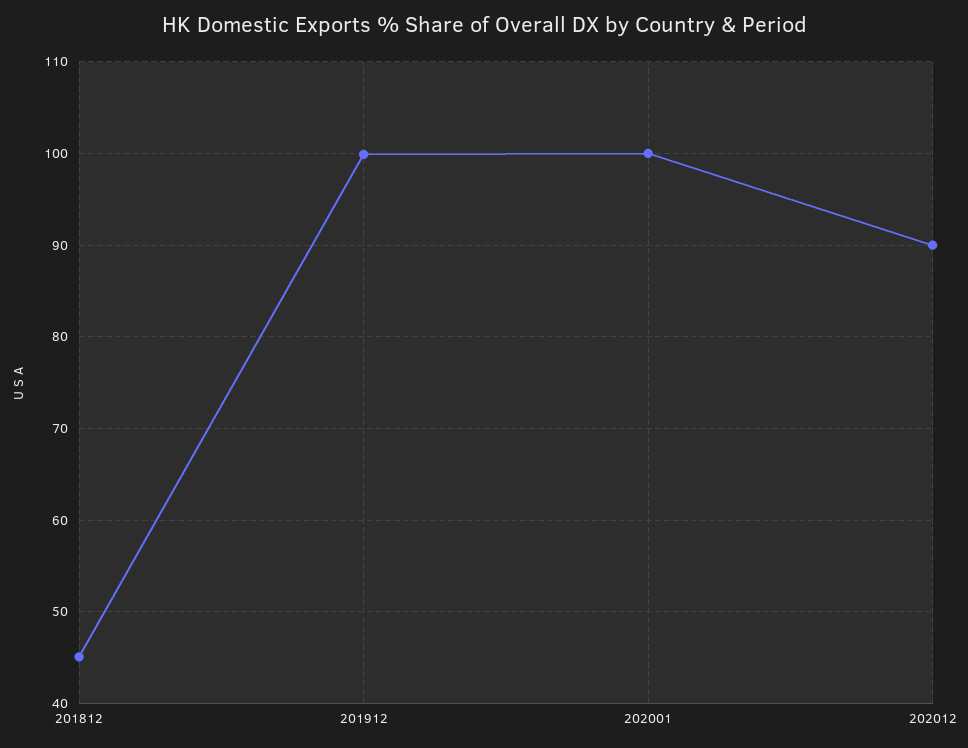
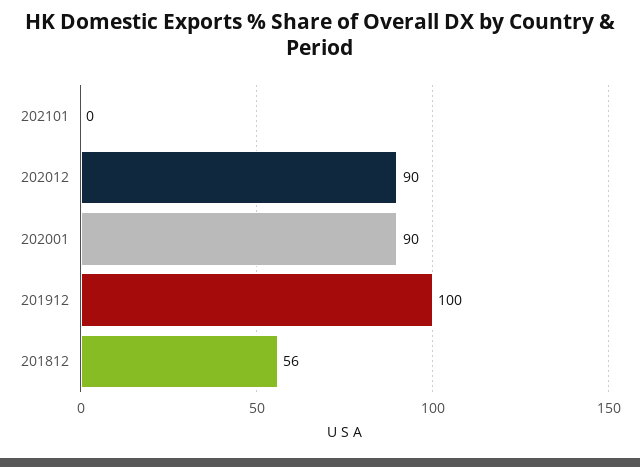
201812: 45 -> 56
202001: 100 -> 90
202101: none -> 0

